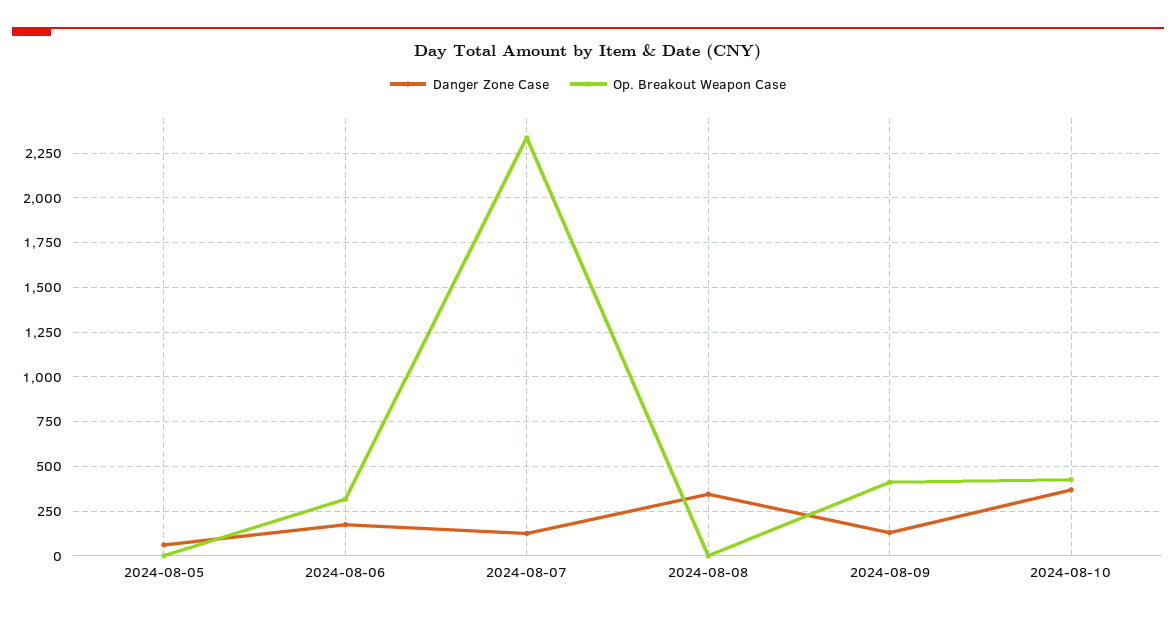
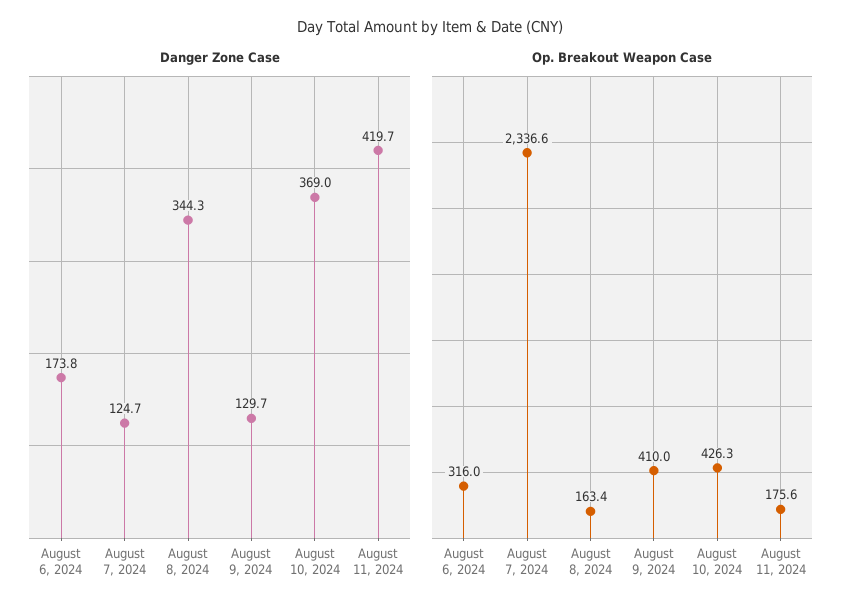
Danger Zone Case, 2024-08-05: 50 -> none
Op. Breakout Weapon Case, 2024-08-05: 0 -> none
Op. Breakout Weapon Case, 2024-08-08: 0 -> 163.4
Danger Zone Case, August 11, 2024: none -> 419.7
Op. Breakout Weapon Case, August 11, 2024: none -> 175.6

